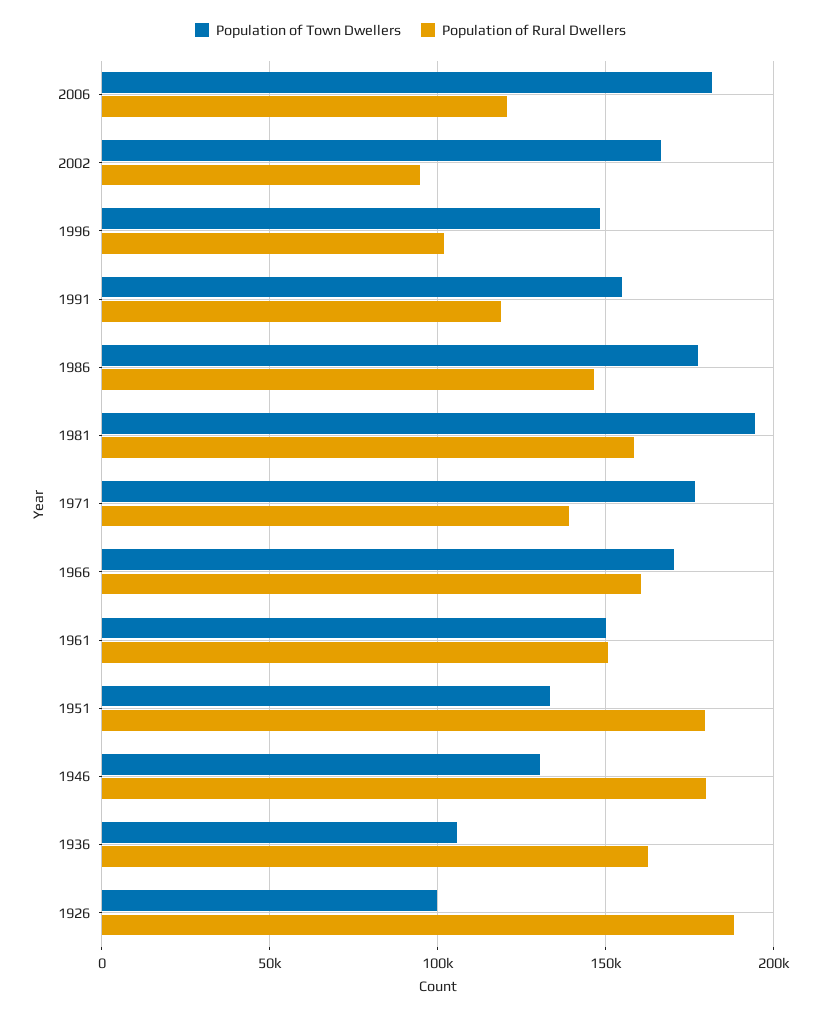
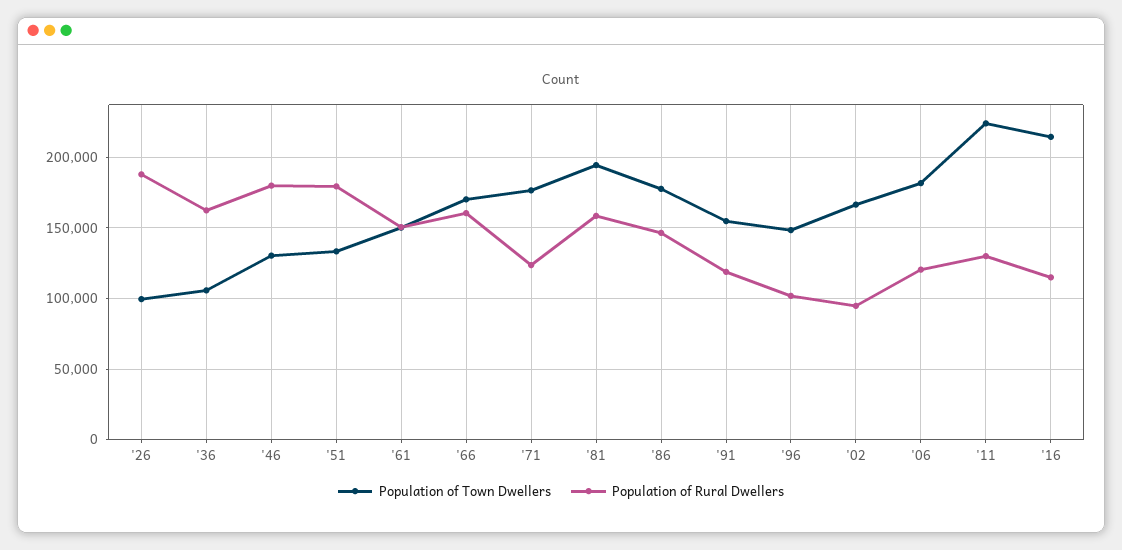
Population of Rural Dwellers, 1971: 140000 -> 125000
Population of Town Dwellers, '11: none -> 225000
Population of Rural Dwellers, '11: none -> 130000
Population of Town Dwellers, '16: none -> 215000
Population of Rural Dwellers, '16: none -> 115000

